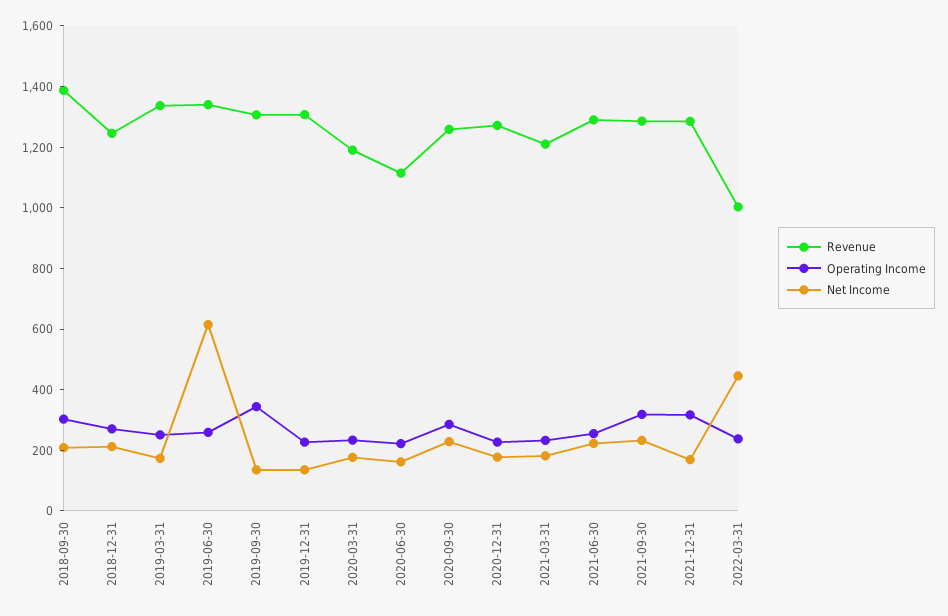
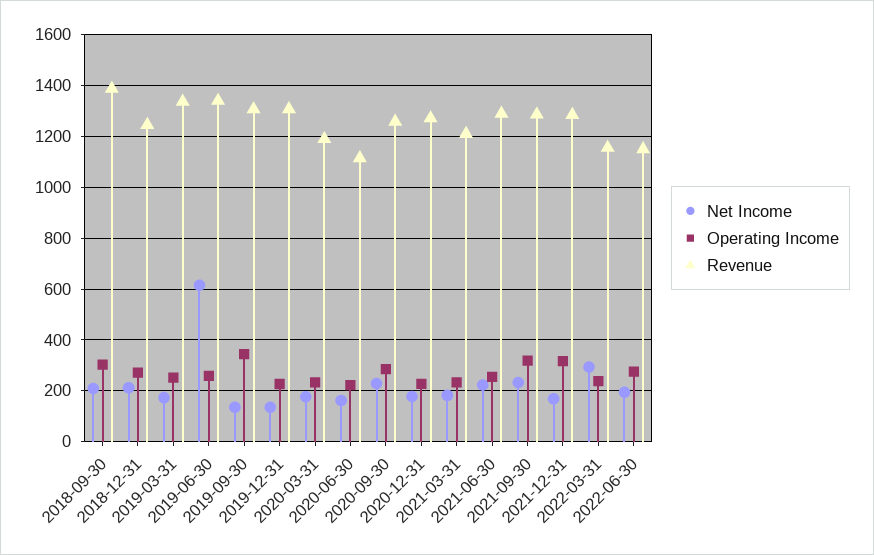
Revenue, 2022-03-31: 1000 -> 1150
Net Income, 2022-03-31: 450 -> 300
Net Income, 2022-06-30: none -> 200
Operating Income, 2022-06-30: none -> 275
Revenue, 2022-06-30: none -> 1150

